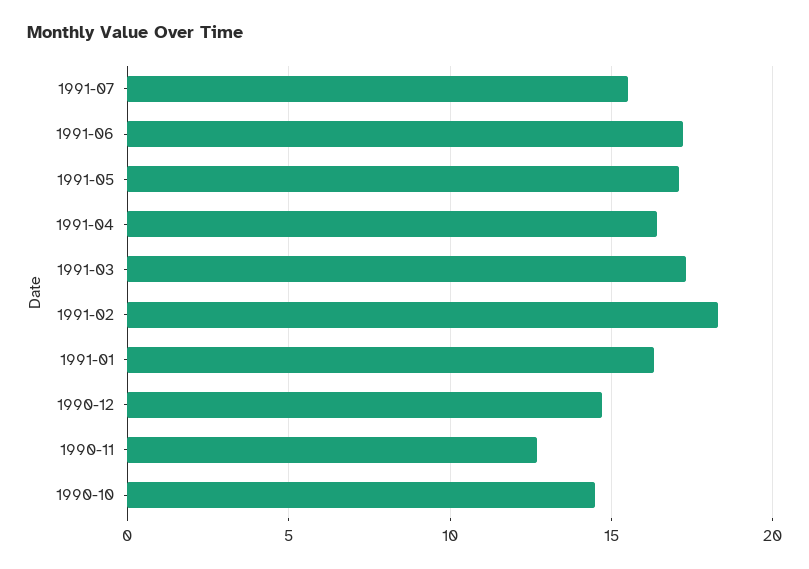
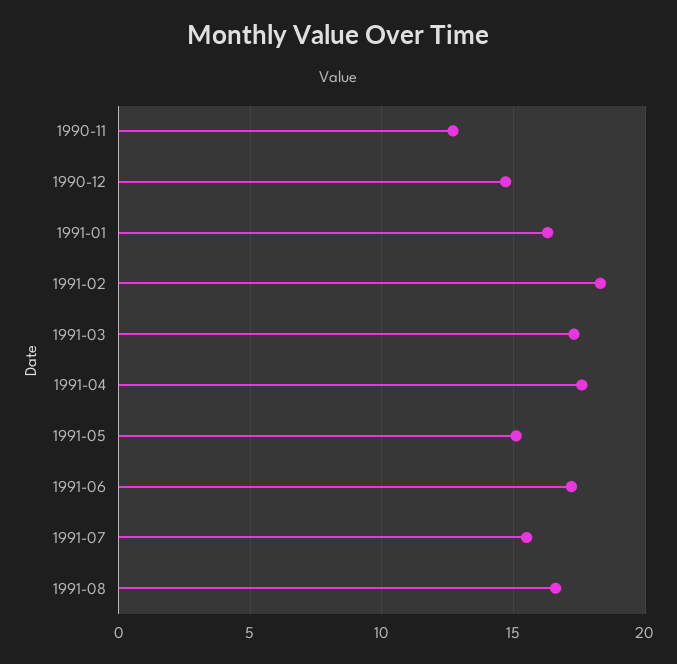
1991-05: 17 -> 15
1991-04: 16.5 -> 17.5
1990-10: 14.5 -> none
1991-08: none -> 16.5

